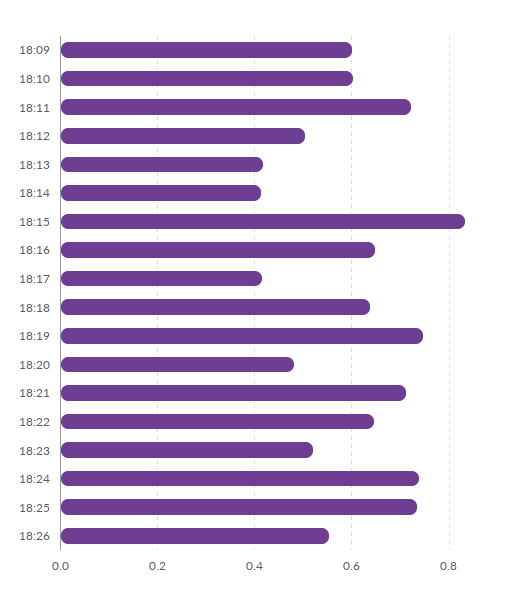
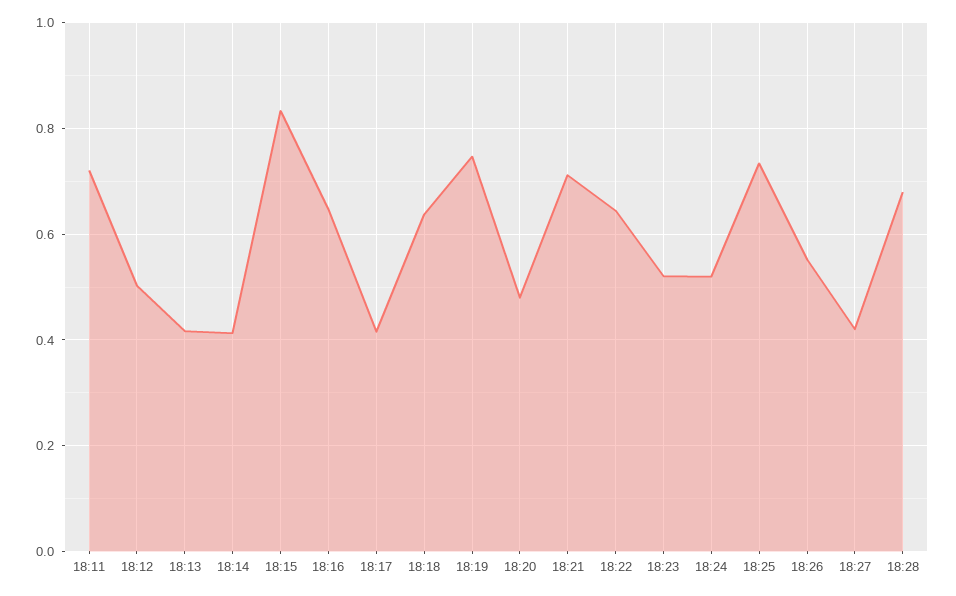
18:09: 0.6 -> none
18:10: 0.6 -> none
18:24: 0.74 -> 0.52
18:27: none -> 0.42
18:28: none -> 0.68

